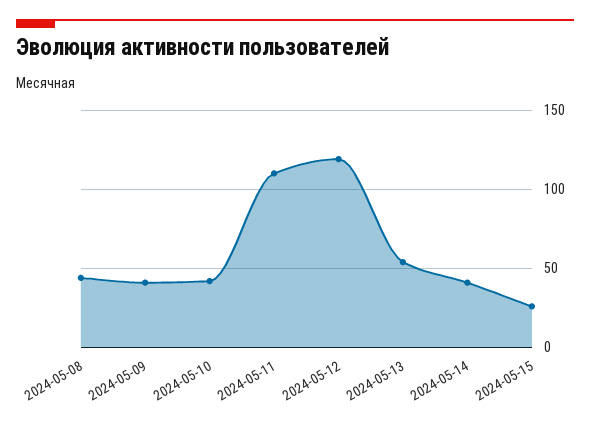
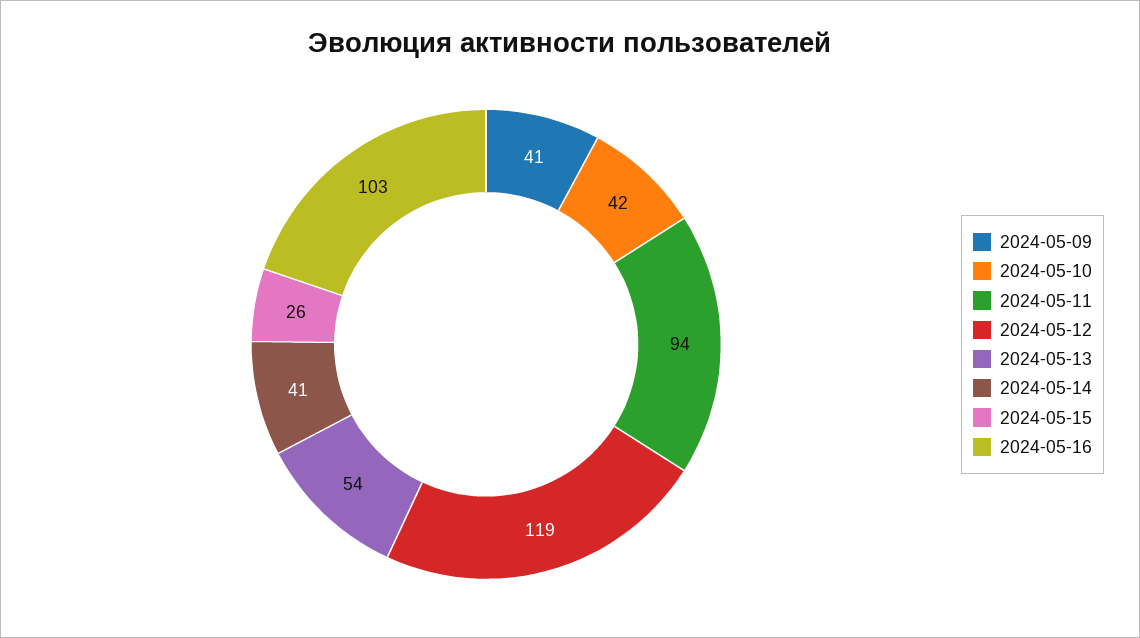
2024-05-08: 45 -> none
2024-05-11: 110 -> 94
2024-05-16: none -> 103

